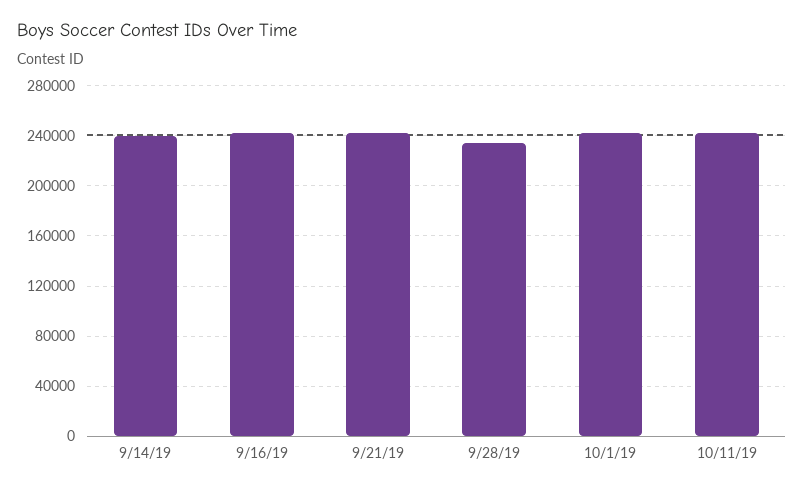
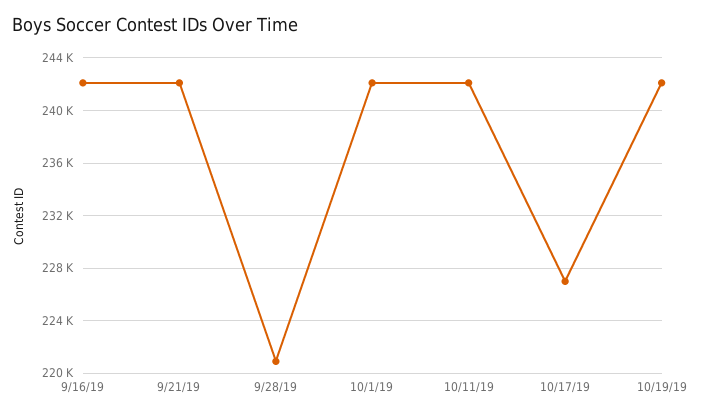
9/14/19: 240000 -> none
9/28/19: 235000 -> 221000
10/17/19: none -> 227000
10/19/19: none -> 242000

